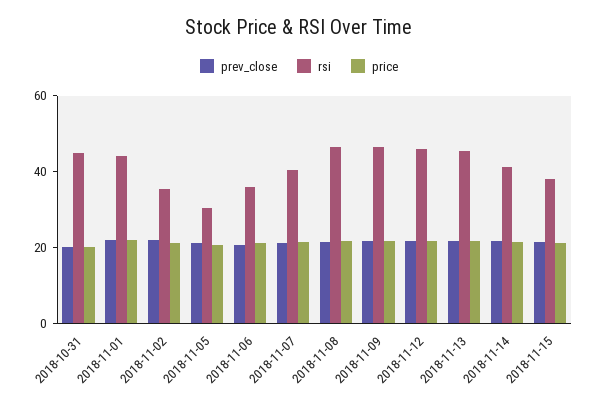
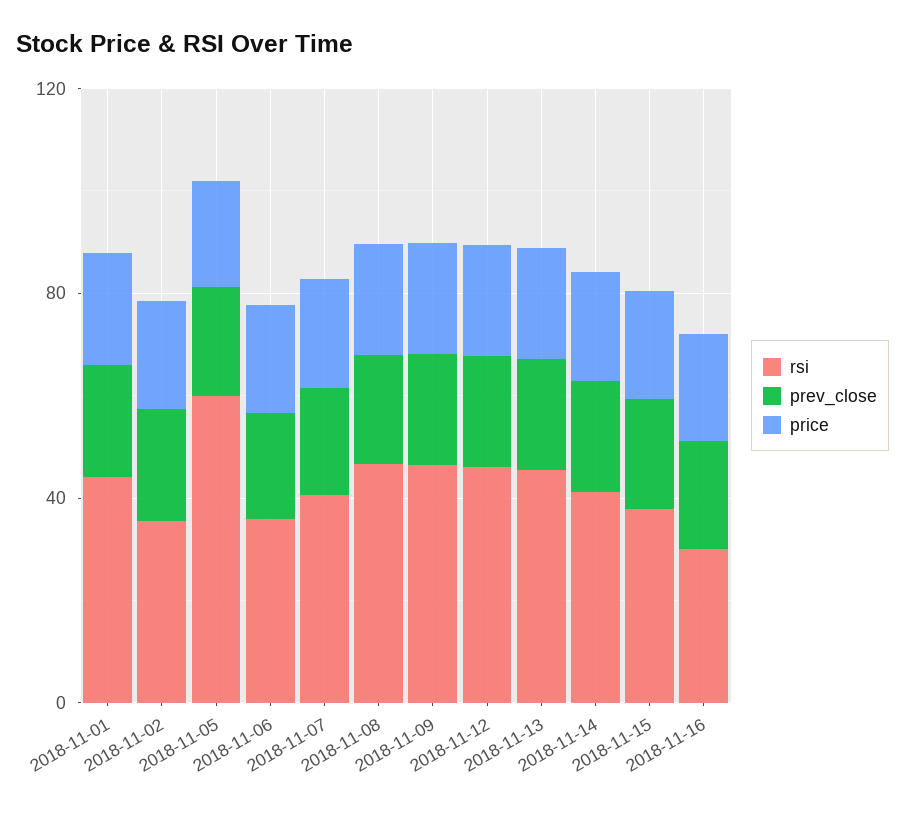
prev_close, 2018-10-31: 20 -> none
rsi, 2018-10-31: 45 -> none
price, 2018-10-31: 20 -> none
rsi, 2018-11-05: 30 -> 60
rsi, 2018-11-16: none -> 30
prev_close, 2018-11-16: none -> 20
price, 2018-11-16: none -> 20

